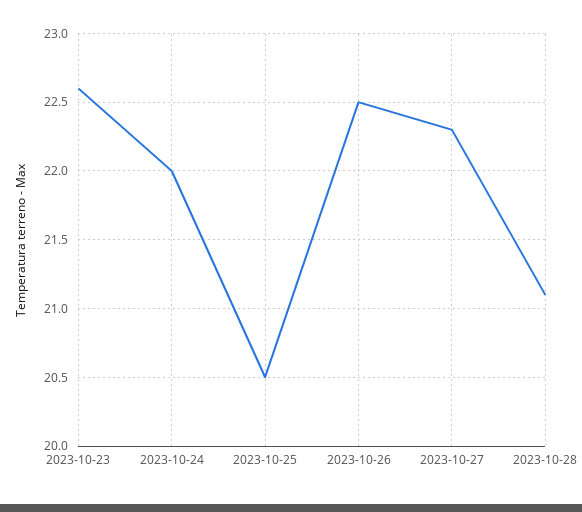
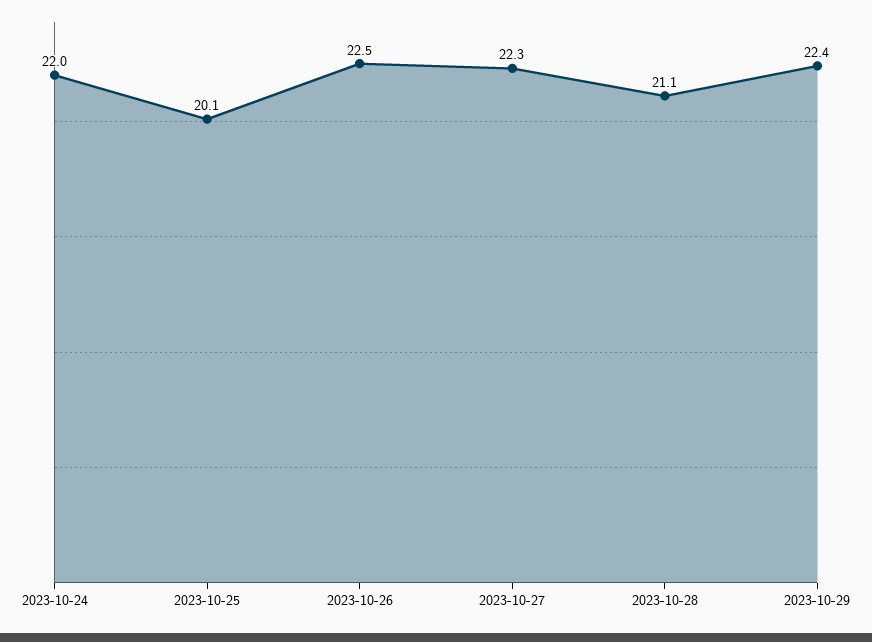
2023-10-23: 22.6 -> none
2023-10-25: 20.5 -> 20.1
2023-10-29: none -> 22.4

